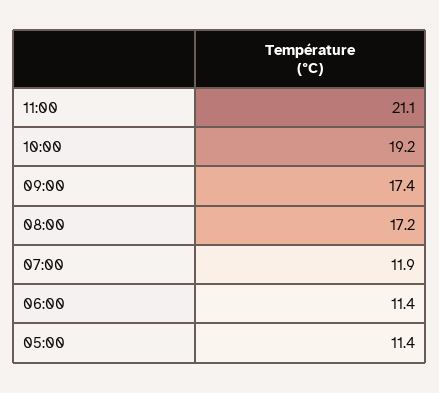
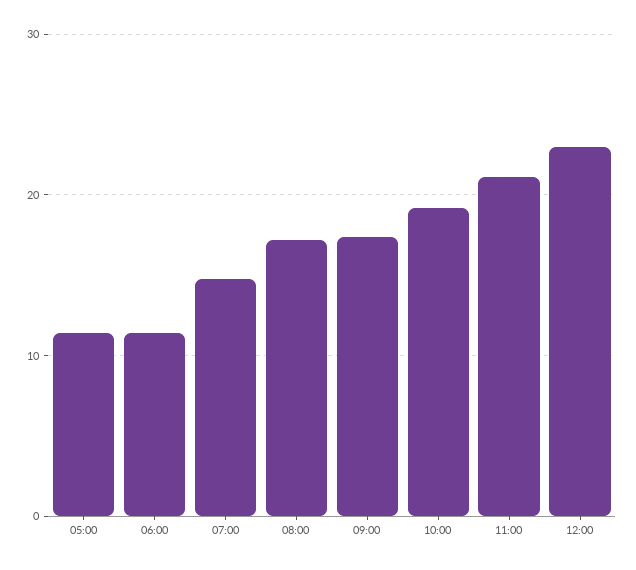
07:00: 11.9 -> 15
12:00: none -> 23

